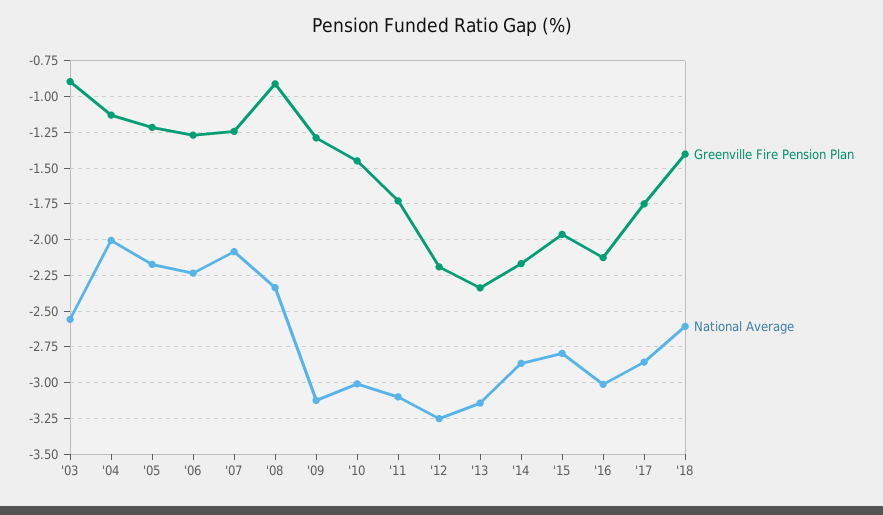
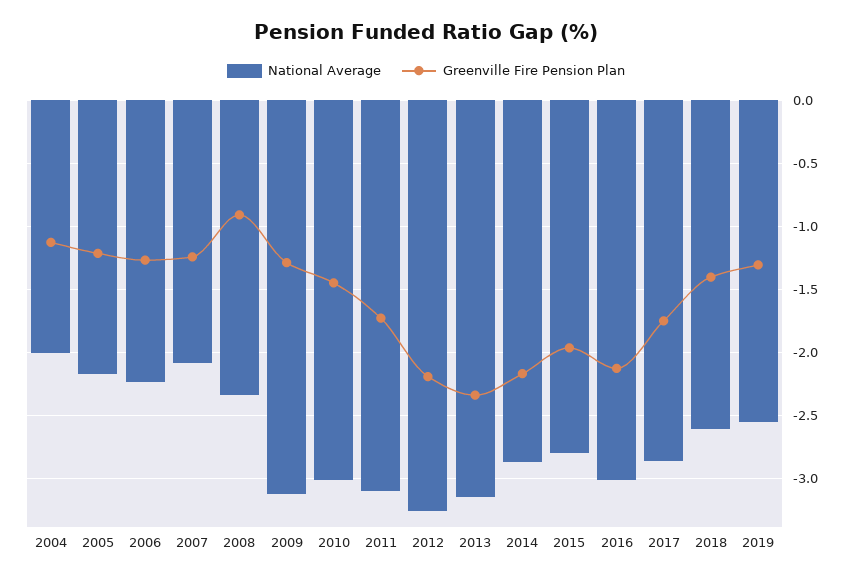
Greenville Fire Pension Plan, '03: -0.9 -> none
National Average, '03: -2.55 -> none
National Average, 2019: none -> -2.55
Greenville Fire Pension Plan, 2019: none -> -1.3

